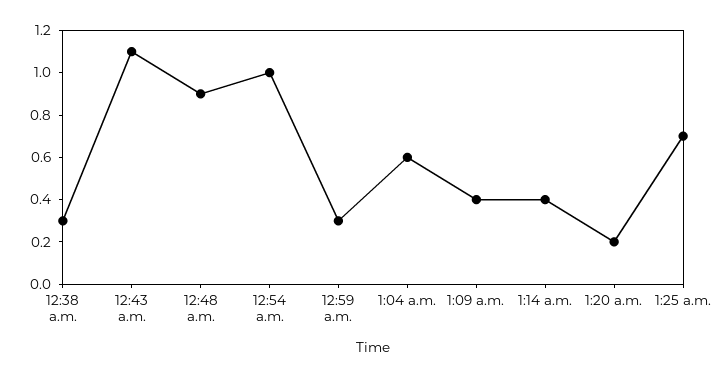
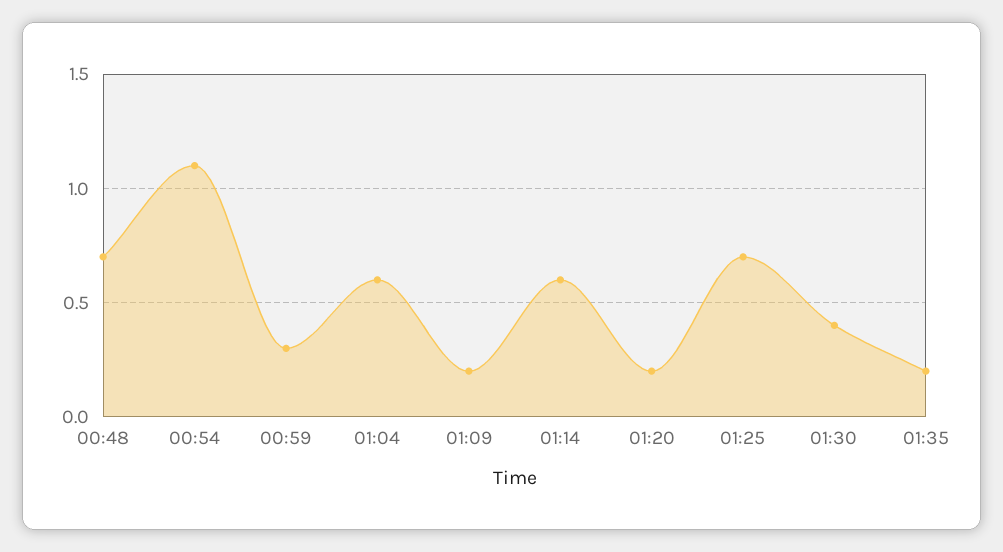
12:38 a.m.: 0.3 -> none
12:43 a.m.: 1.1 -> none
12:48 a.m.: 0.9 -> 0.7
12:54 a.m.: 1 -> 1.1
1:09 a.m.: 0.4 -> 0.2
1:14 a.m.: 0.4 -> 0.6
01:30: none -> 0.4
01:35: none -> 0.2

